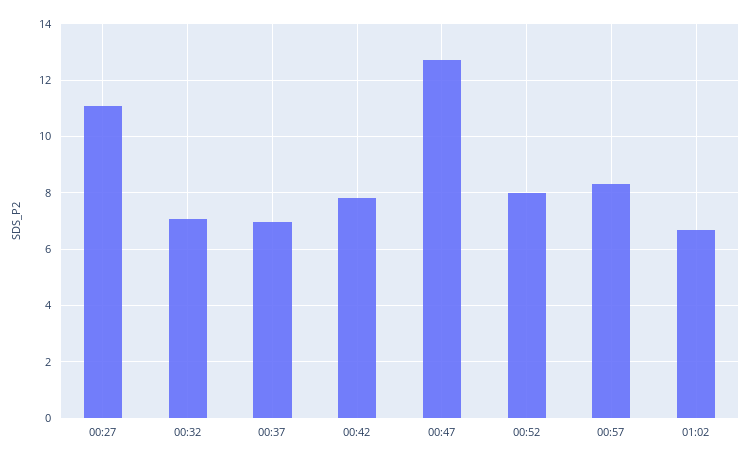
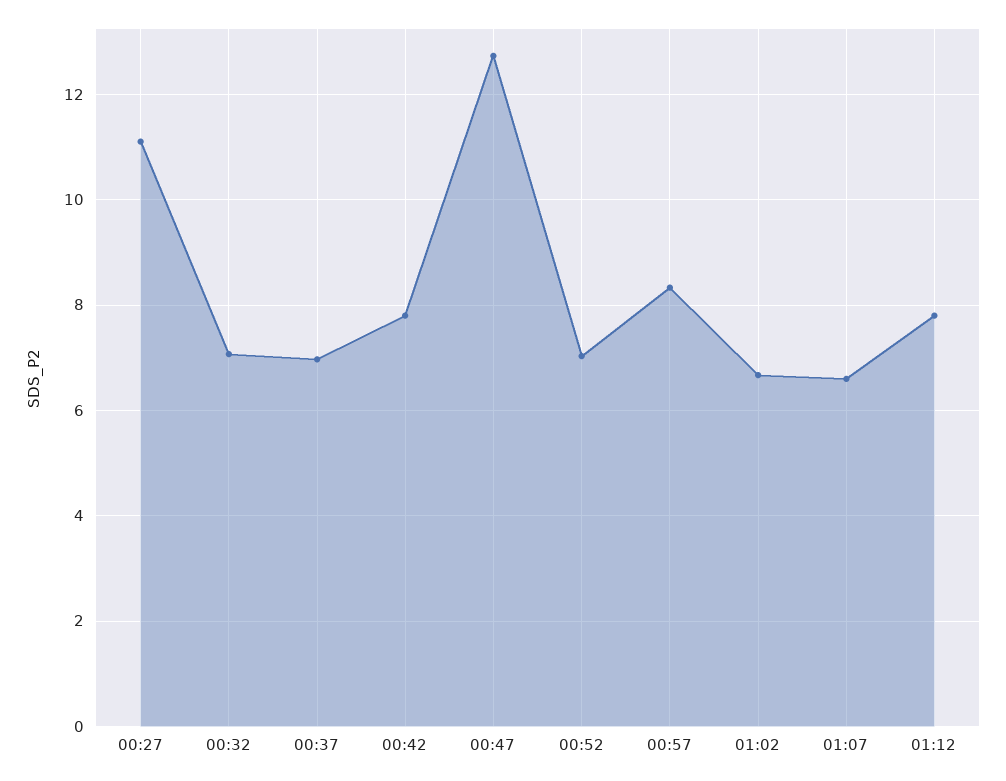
00:52: 8 -> 7
01:07: none -> 6.6
01:12: none -> 7.8

